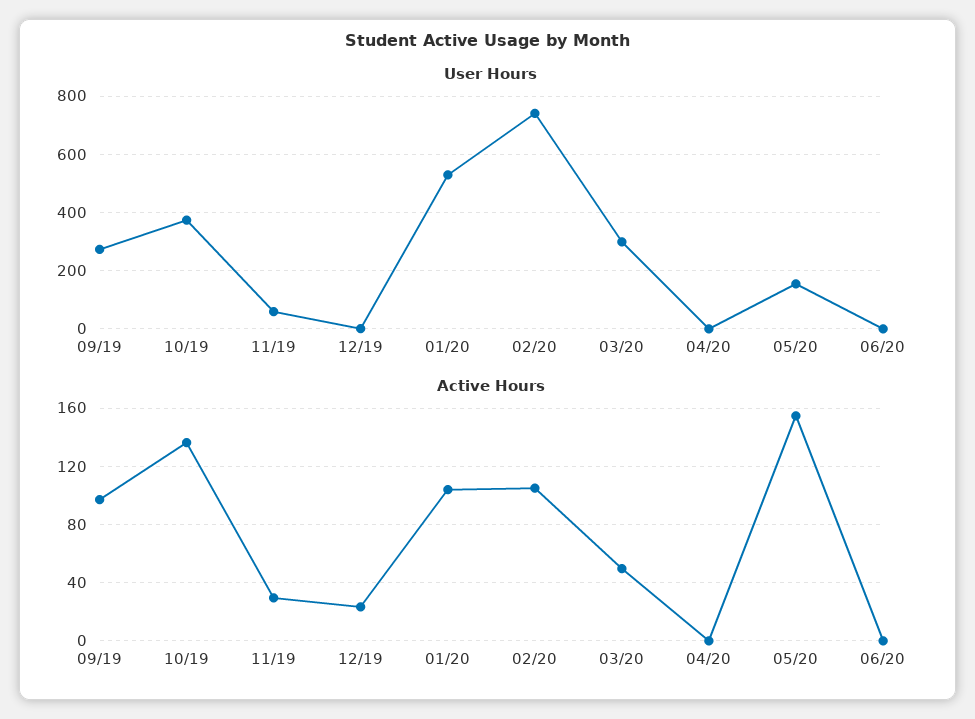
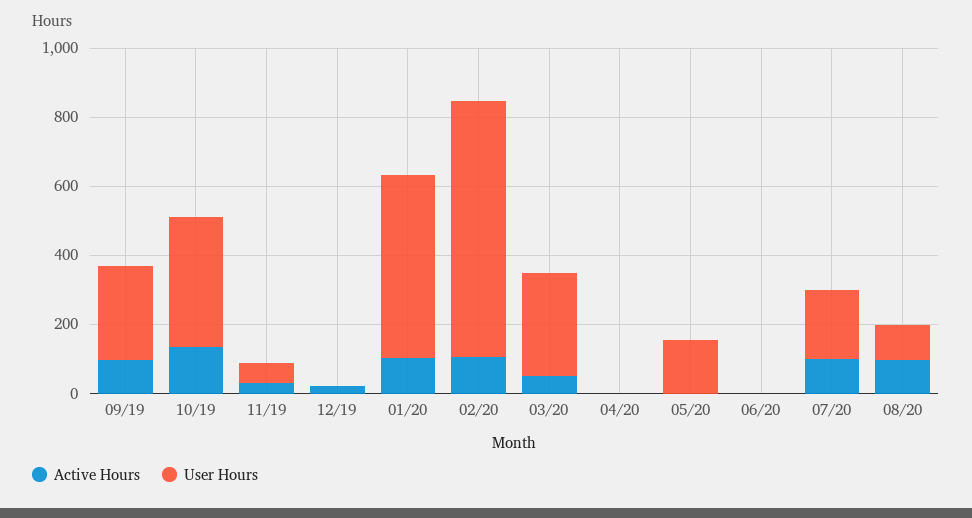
Active Hours, 05/20: 155 -> 0
Active Hours, 07/20: none -> 100
User Hours, 07/20: none -> 200
Active Hours, 08/20: none -> 100
User Hours, 08/20: none -> 100

